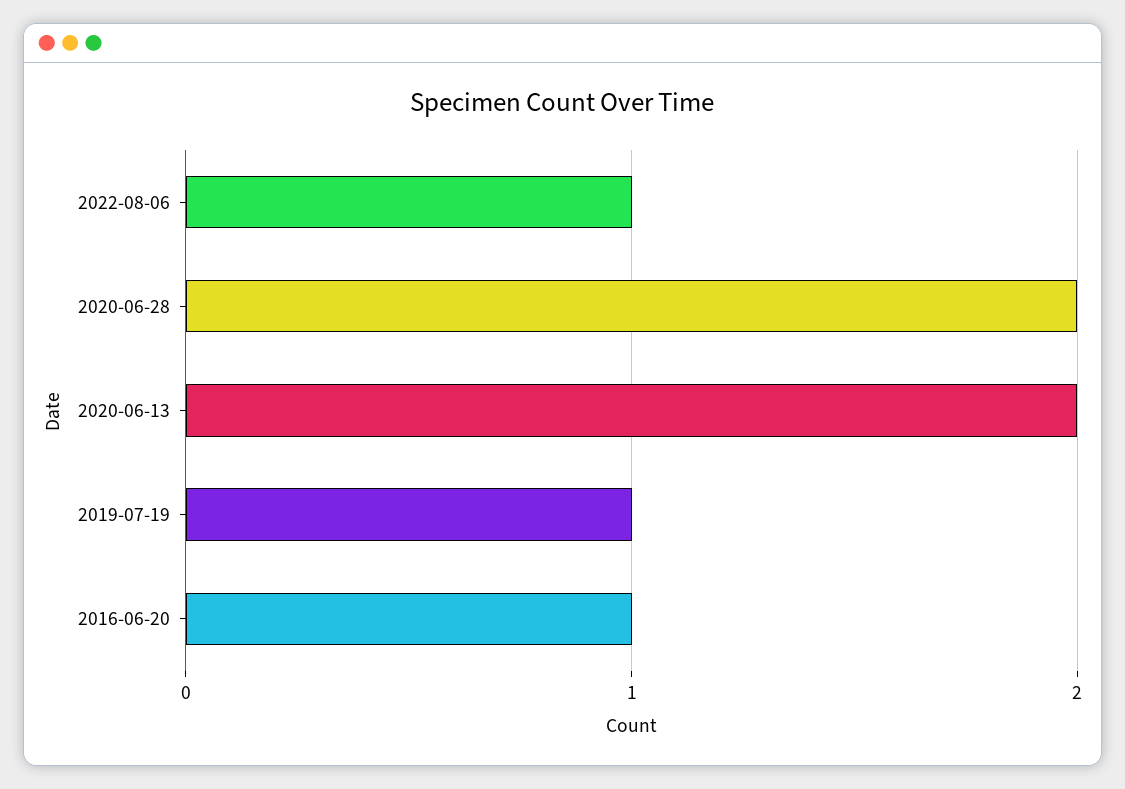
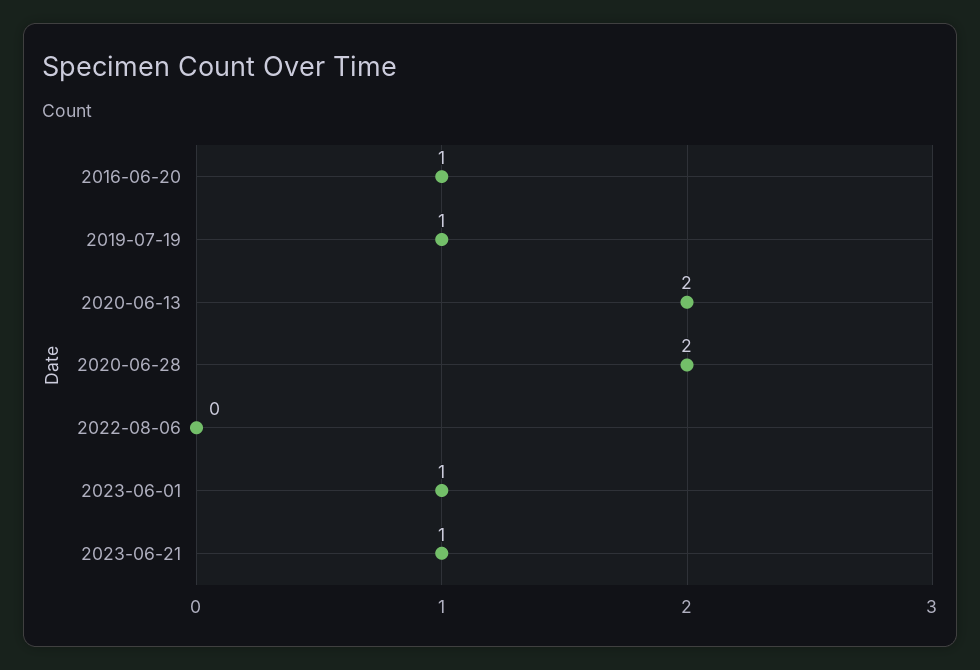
2022-08-06: 1 -> 0
2023-06-01: none -> 1
2023-06-21: none -> 1

